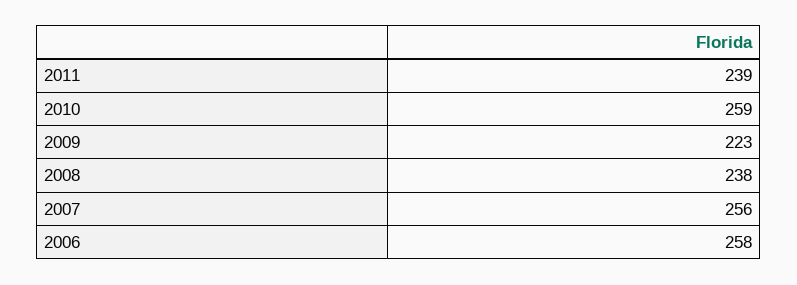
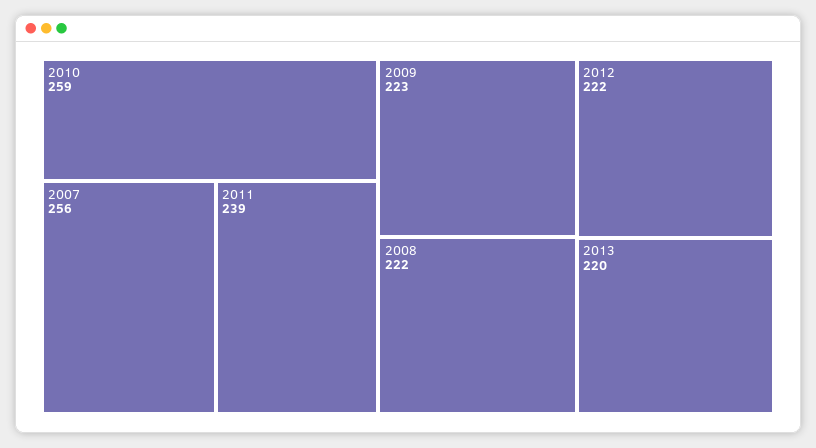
2008: 238 -> 222
2006: 258 -> none
2012: none -> 222
2013: none -> 220

